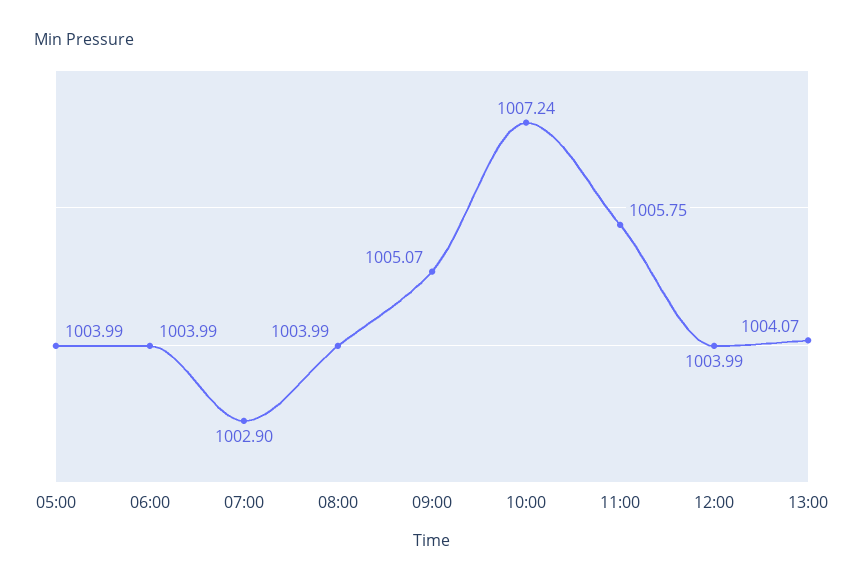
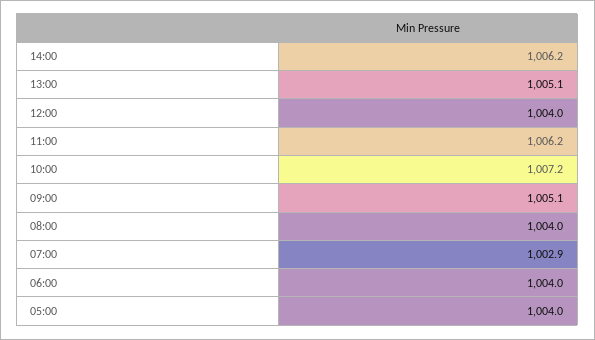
11:00: 1005.75 -> 1006.2
13:00: 1004.07 -> 1005.1
14:00: none -> 1006.2

